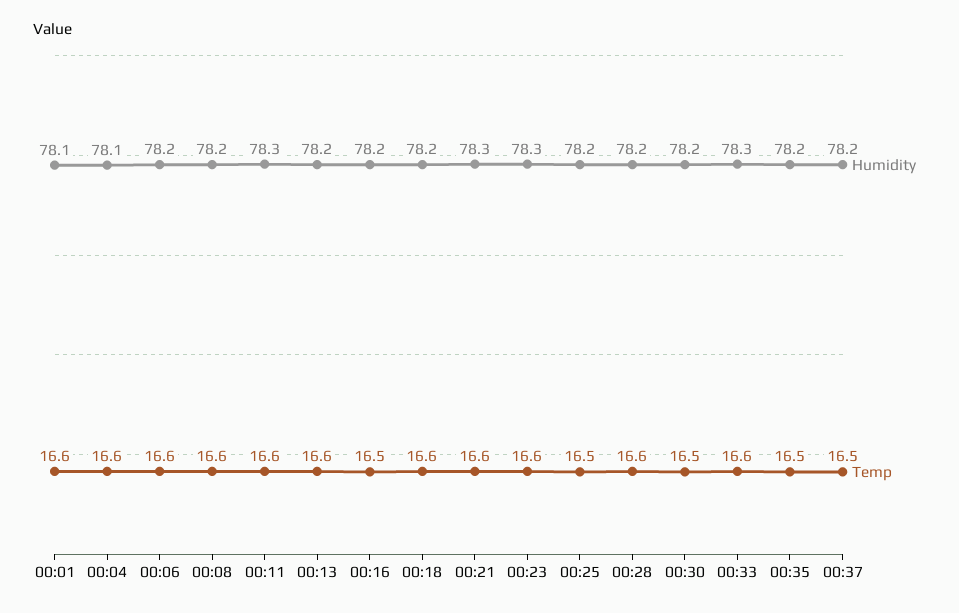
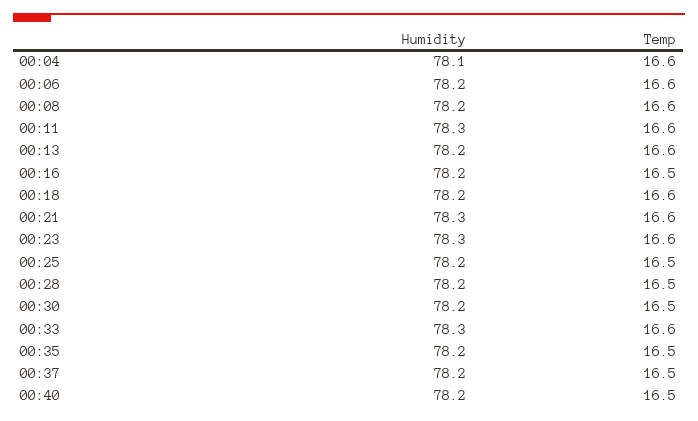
Humidity, 00:01: 78.1 -> none
Temp, 00:01: 16.6 -> none
Temp, 00:28: 16.6 -> 16.5
Humidity, 00:40: none -> 78.2
Temp, 00:40: none -> 16.5

